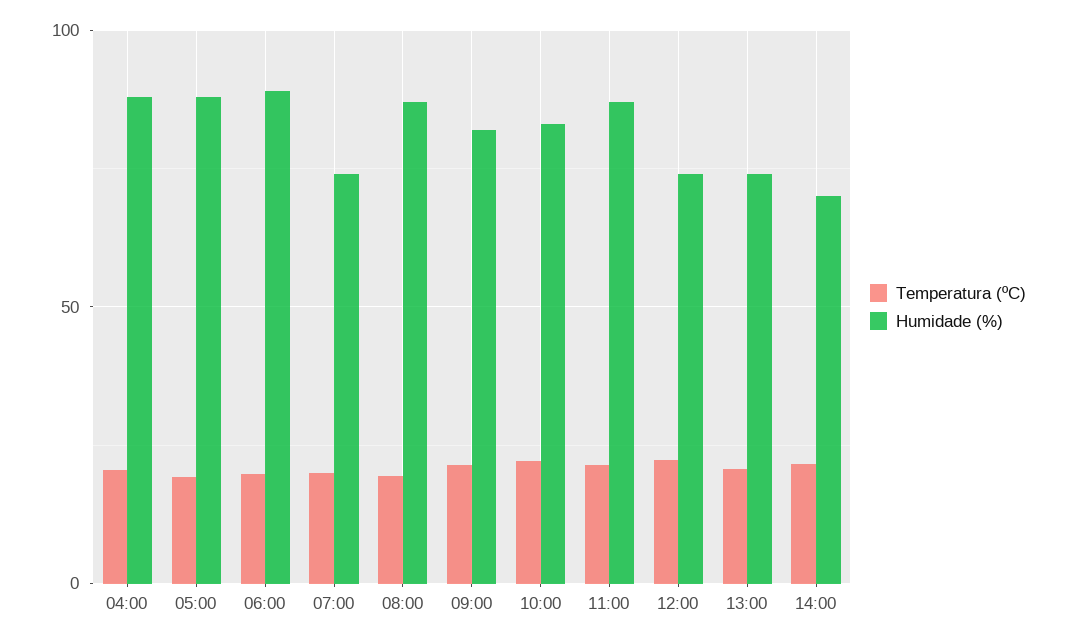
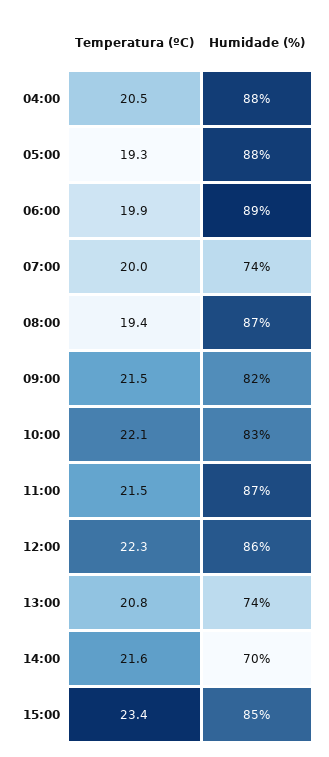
Humidade (%), 12:00: 75 -> 86
Temperatura (ºC), 15:00: none -> 23.4
Humidade (%), 15:00: none -> 85

